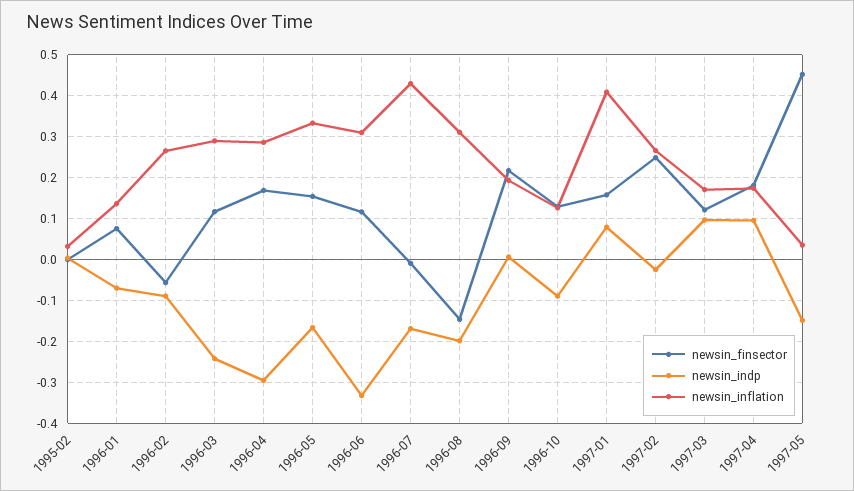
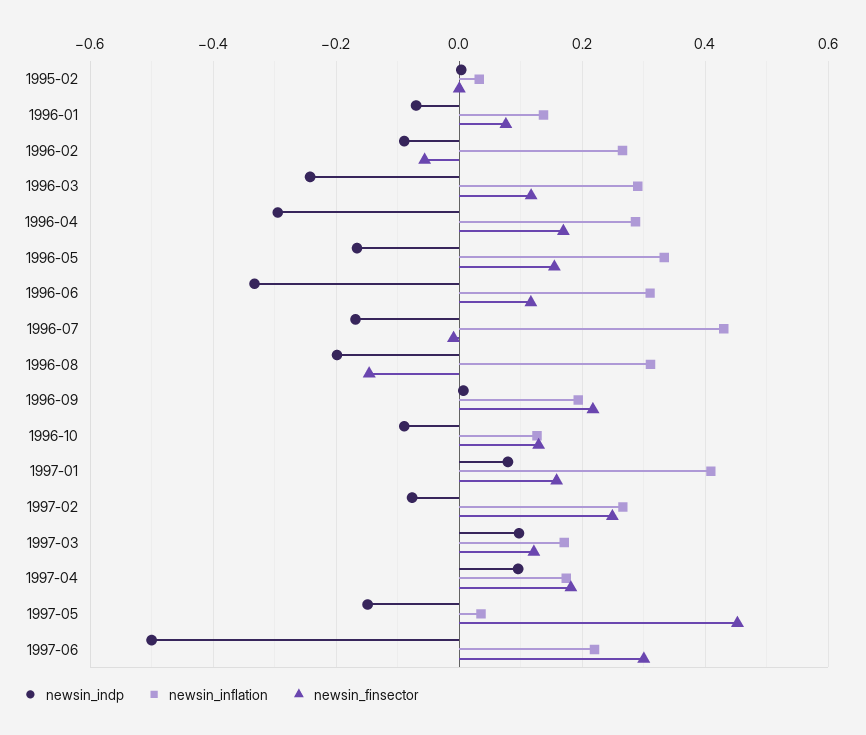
newsin_indp, 1997-02: -0.02 -> -0.08
newsin_indp, 1997-06: none -> -0.5
newsin_inflation, 1997-06: none -> 0.22
newsin_finsector, 1997-06: none -> 0.3

